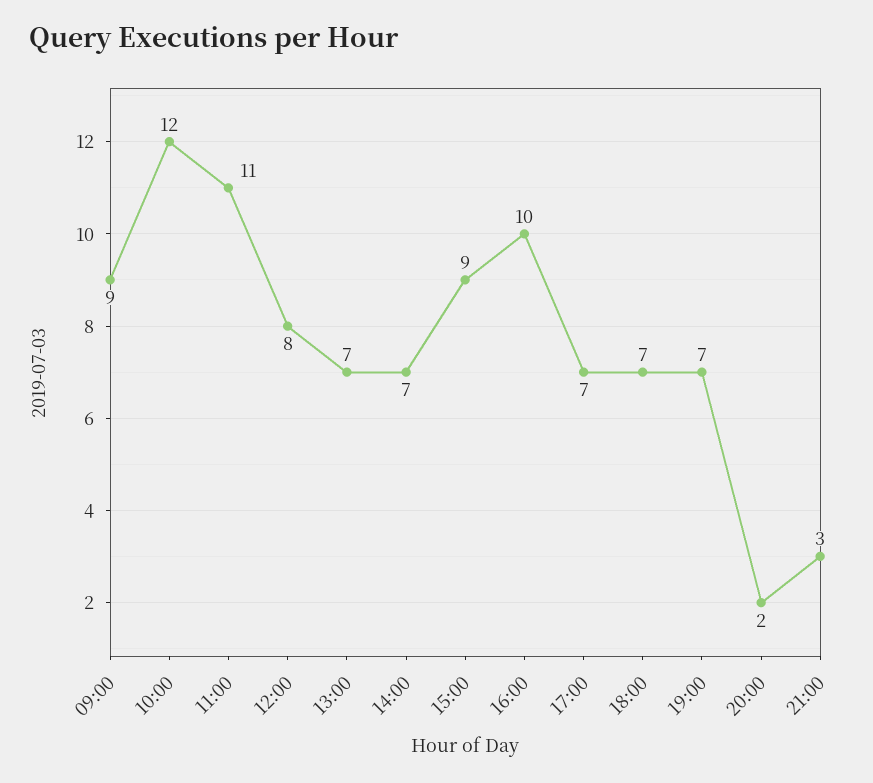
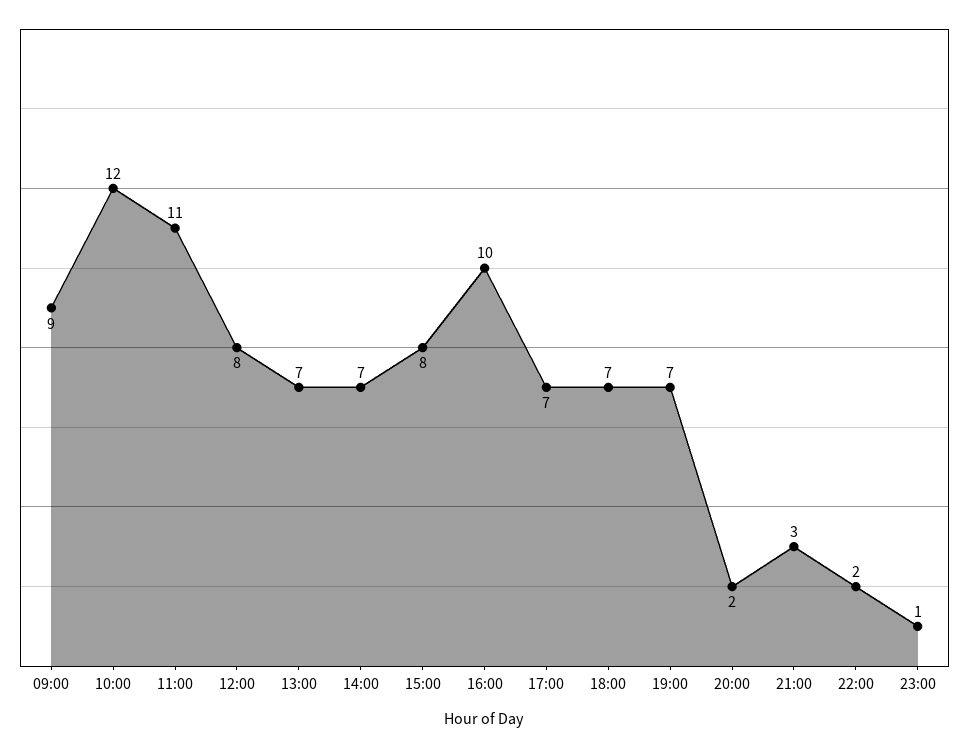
15:00: 9 -> 8
22:00: none -> 2
23:00: none -> 1

